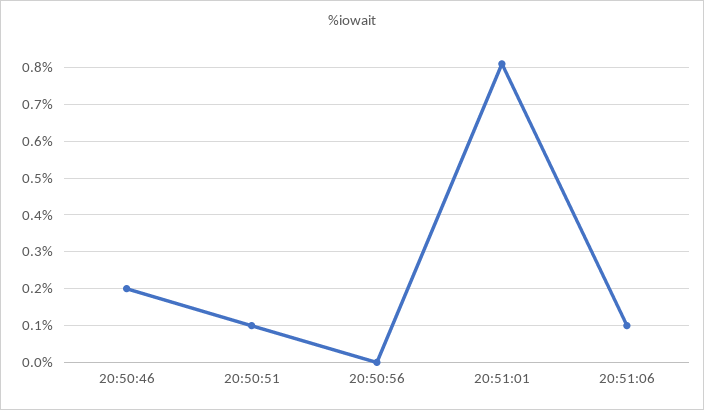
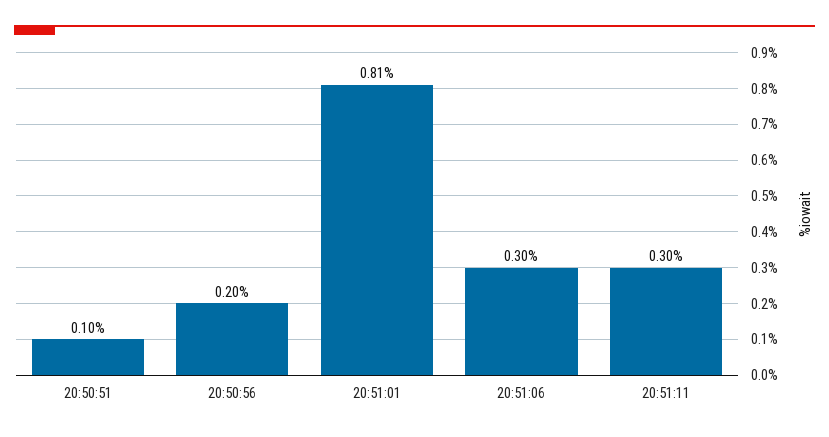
20:50:46: 0.2 -> none
20:50:56: 0 -> 0.2
20:51:06: 0.1 -> 0.3
20:51:11: none -> 0.3

